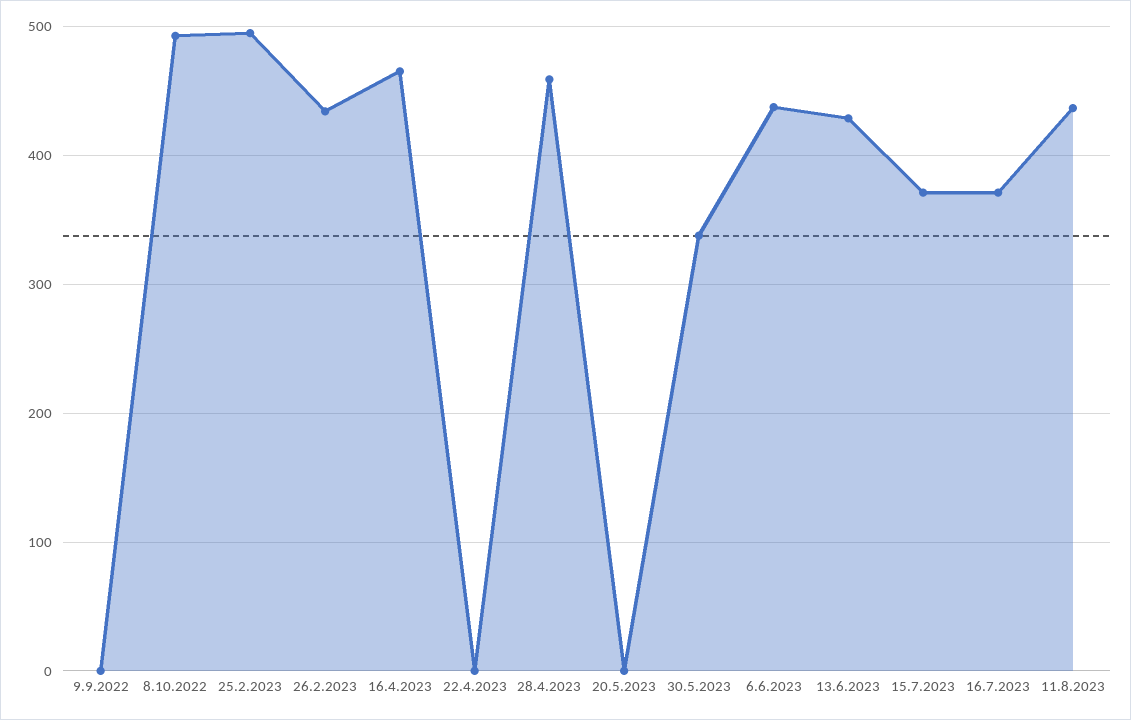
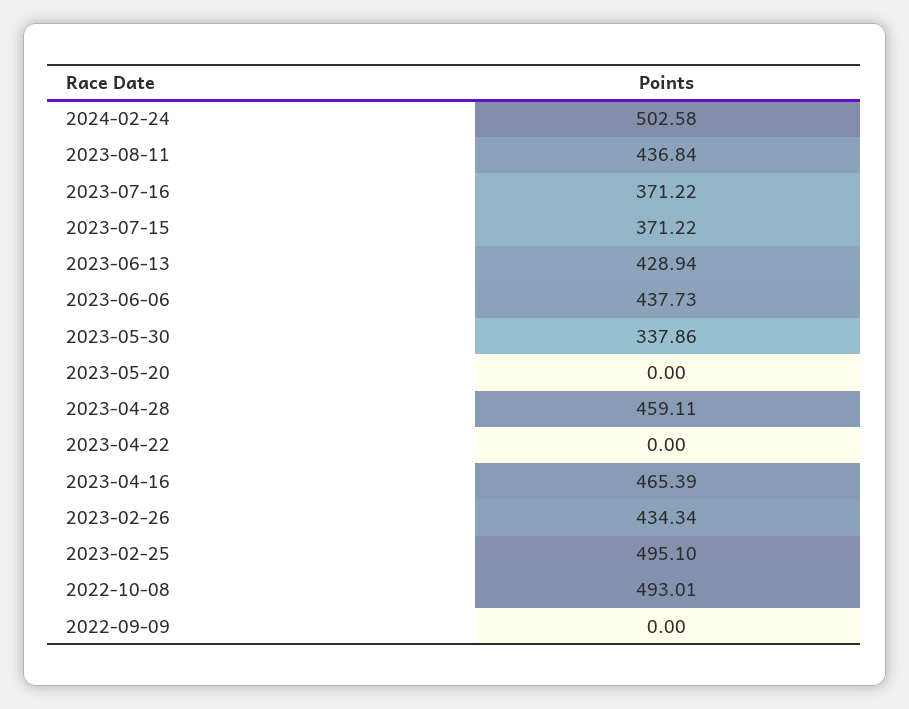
2024-02-24: none -> 502.58

